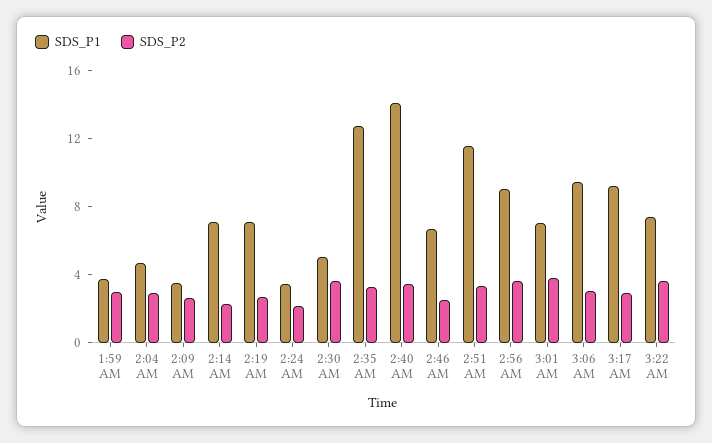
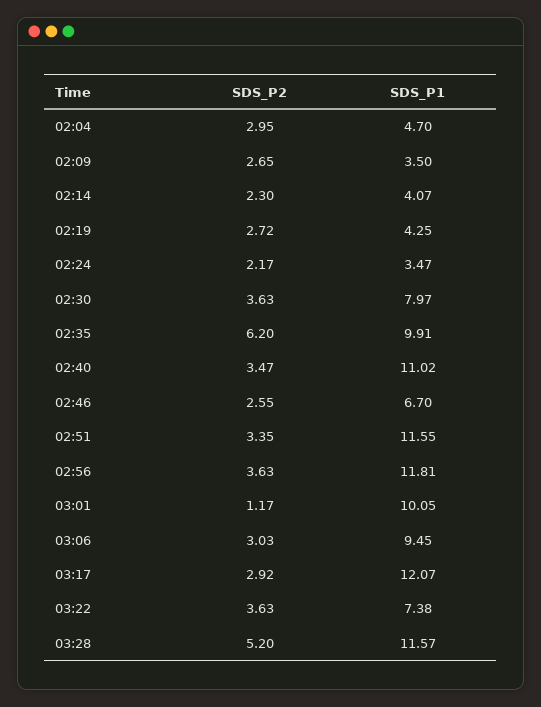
SDS_P1, 1:59 AM: 4 -> none
SDS_P2, 1:59 AM: 3 -> none
SDS_P1, 2:14 AM: 7 -> 4.07
SDS_P1, 2:19 AM: 7 -> 4.25
SDS_P1, 2:30 AM: 5 -> 7.97
SDS_P1, 2:35 AM: 13 -> 9.91
SDS_P2, 2:35 AM: 3 -> 6.2
SDS_P1, 2:40 AM: 14 -> 11.02
SDS_P1, 2:56 AM: 9 -> 11.81
SDS_P1, 3:01 AM: 7 -> 10.05
SDS_P2, 3:01 AM: 4 -> 1.17
SDS_P1, 3:17 AM: 9 -> 12.07
SDS_P2, 03:28: none -> 5.2
SDS_P1, 03:28: none -> 11.57

